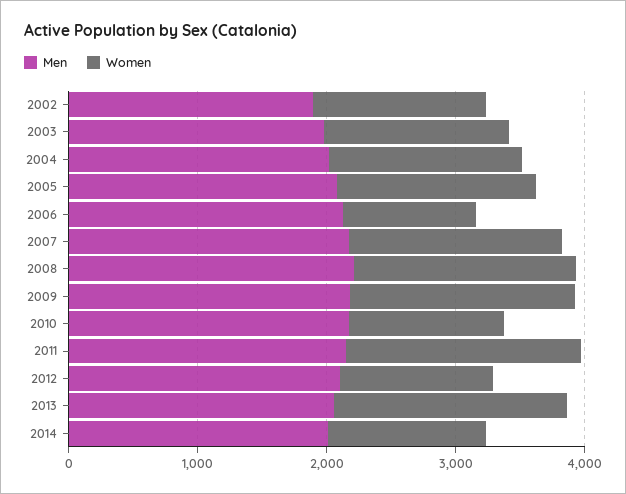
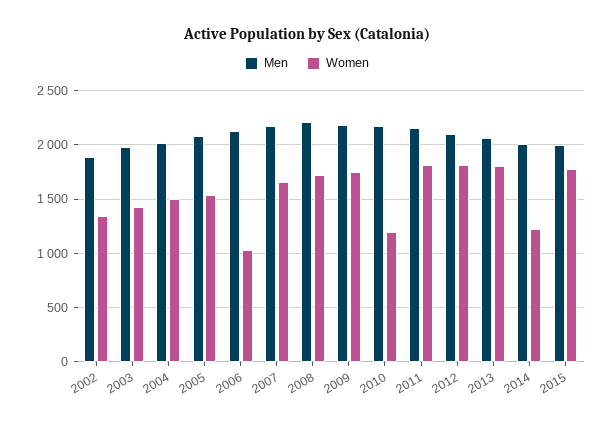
Women, 2012: 1200 -> 1800
Men, 2015: none -> 2000
Women, 2015: none -> 1800

